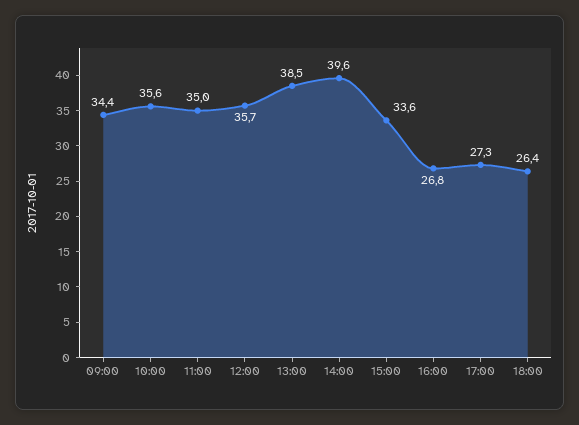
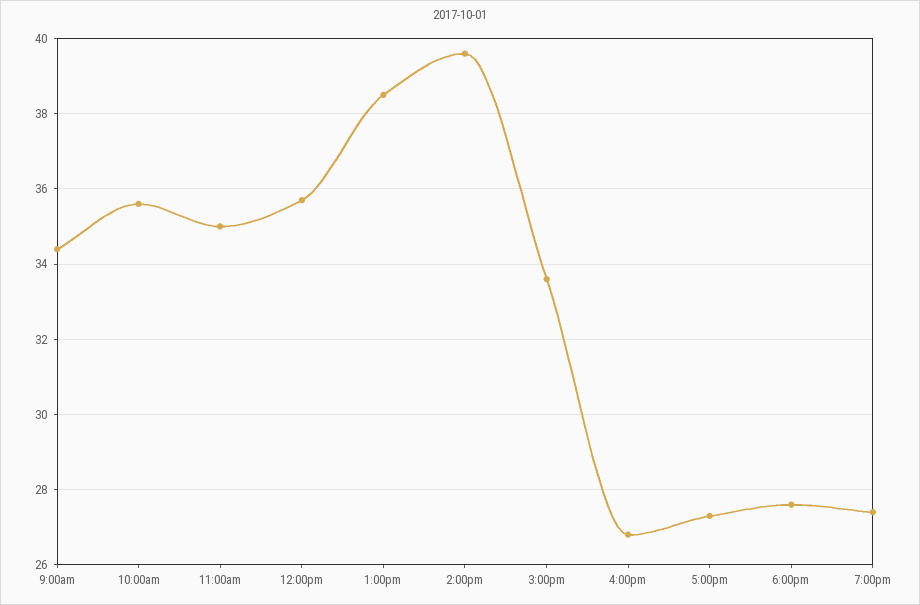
18:00: 26.4 -> 27.5
7:00pm: none -> 27.5

